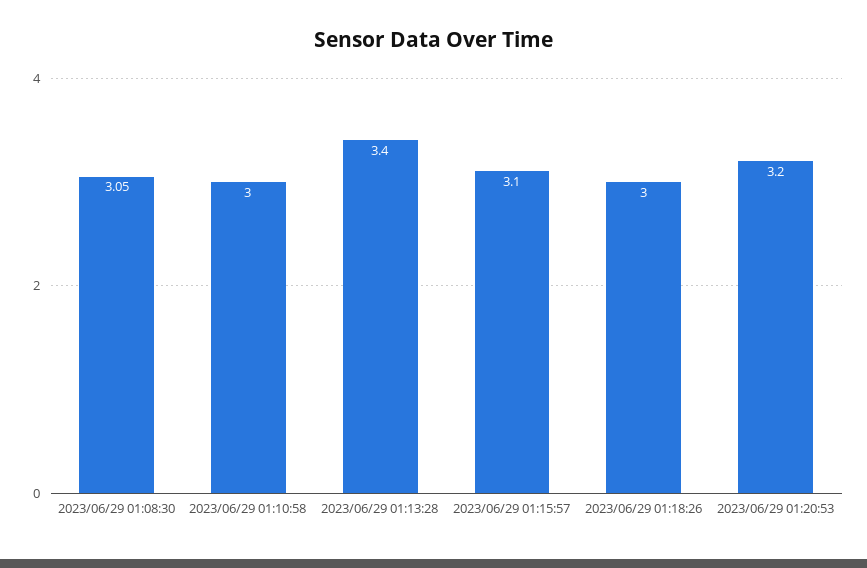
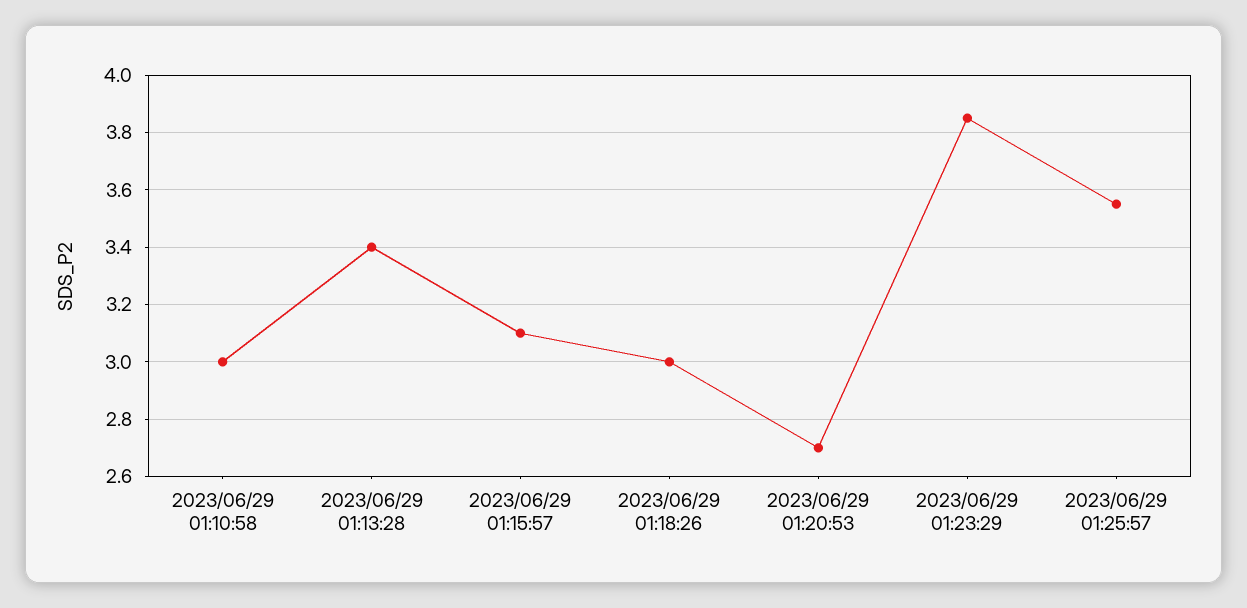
2023/06/29 01:08:30: 3.05 -> none
2023/06/29 01:20:53: 3.2 -> 2.7
2023/06/29 01:23:29: none -> 3.85
2023/06/29 01:25:57: none -> 3.55

